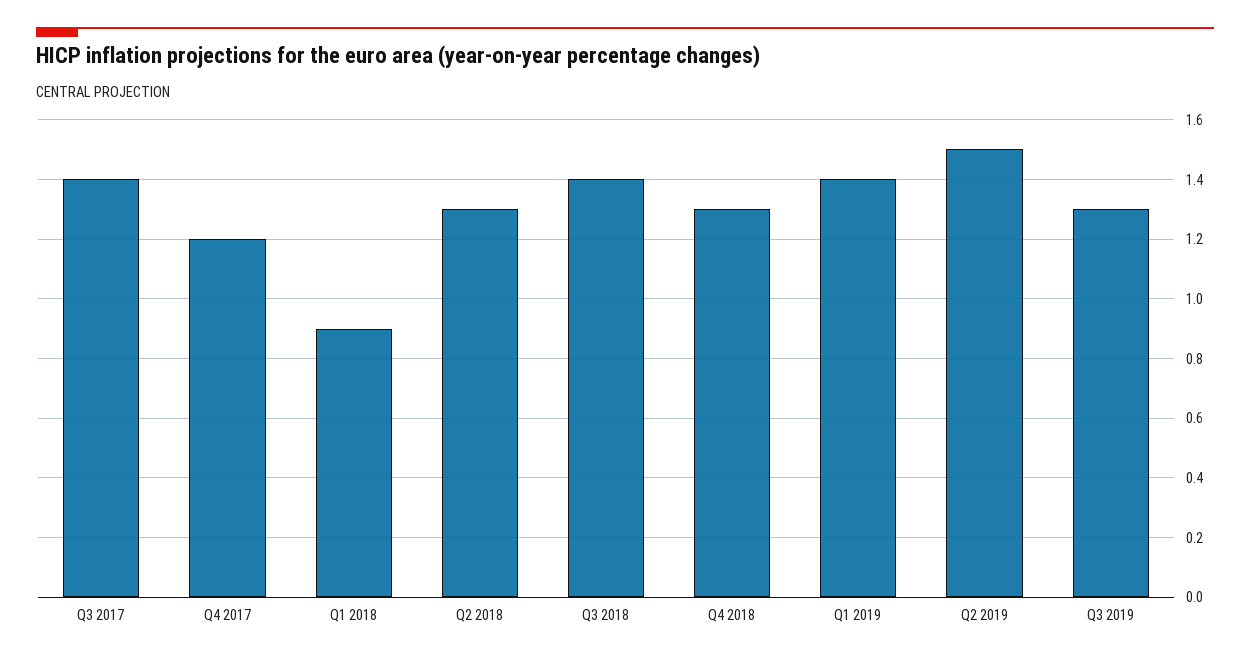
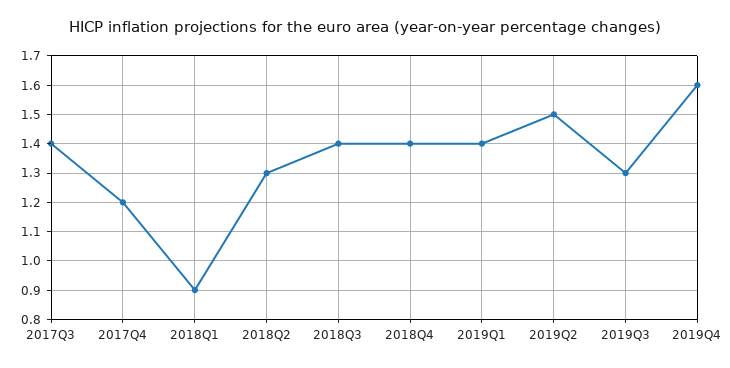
Q4 2018: 1.3 -> 1.4
2019Q4: none -> 1.6

